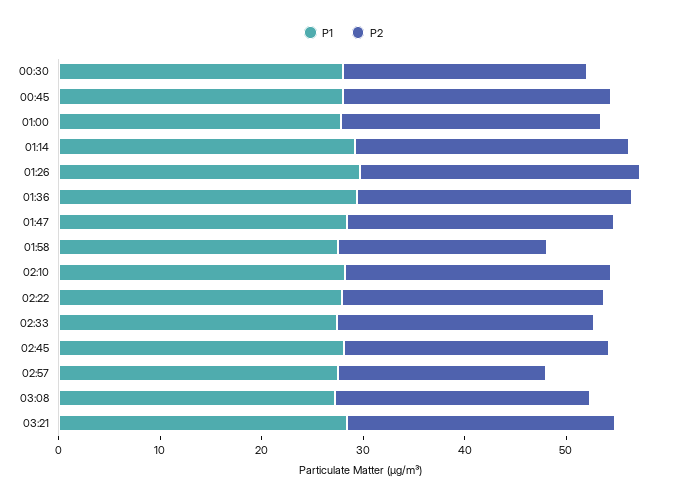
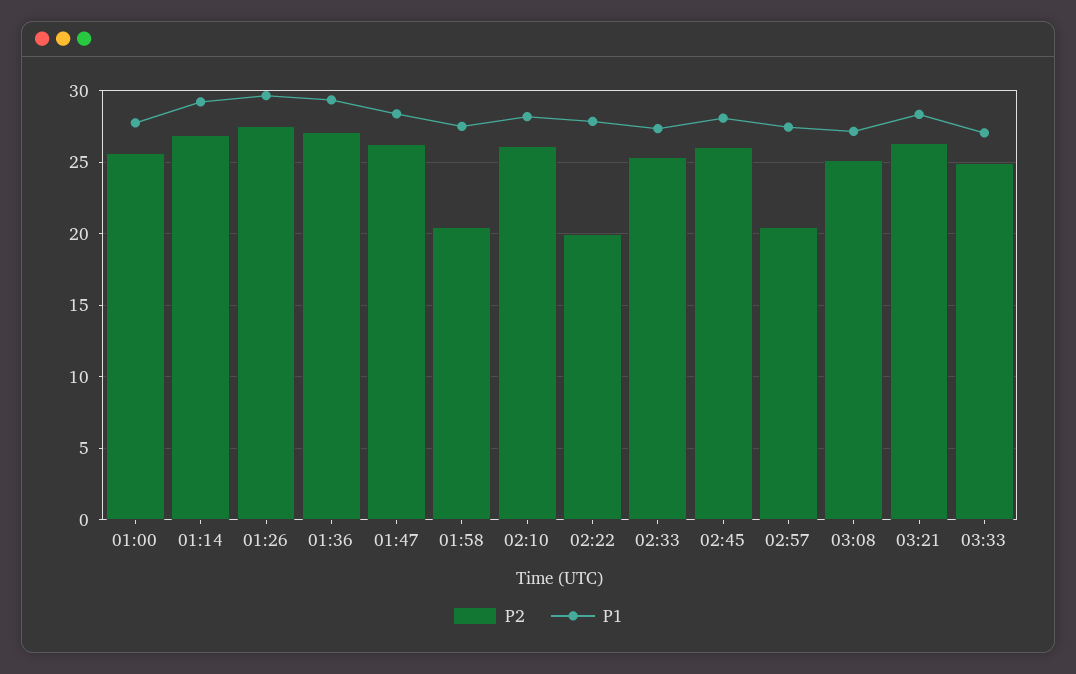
P1, 00:30: 28 -> none
P2, 00:30: 24 -> none
P1, 00:45: 28 -> none
P2, 00:45: 26 -> none
P2, 02:22: 26 -> 20
P2, 03:33: none -> 25
P1, 03:33: none -> 27

